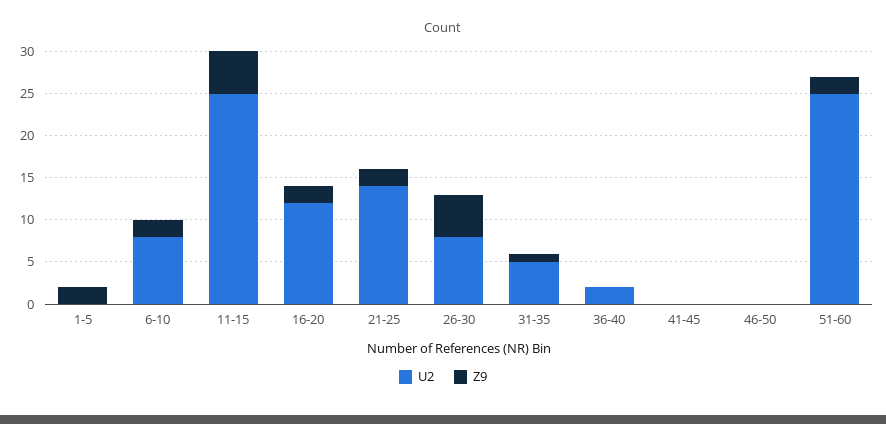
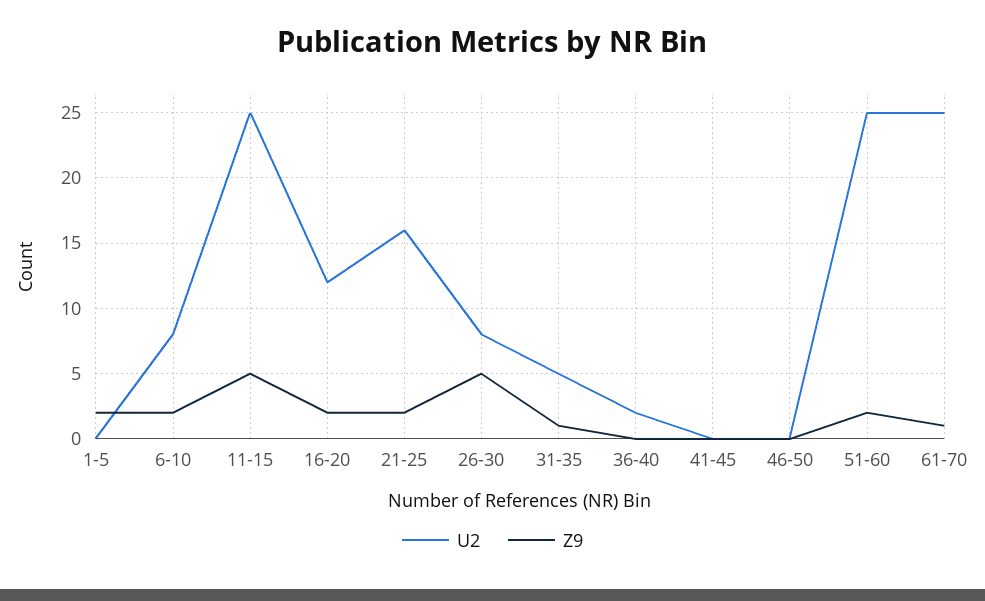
U2, 21-25: 14 -> 16
U2, 61-70: none -> 25
Z9, 61-70: none -> 1

